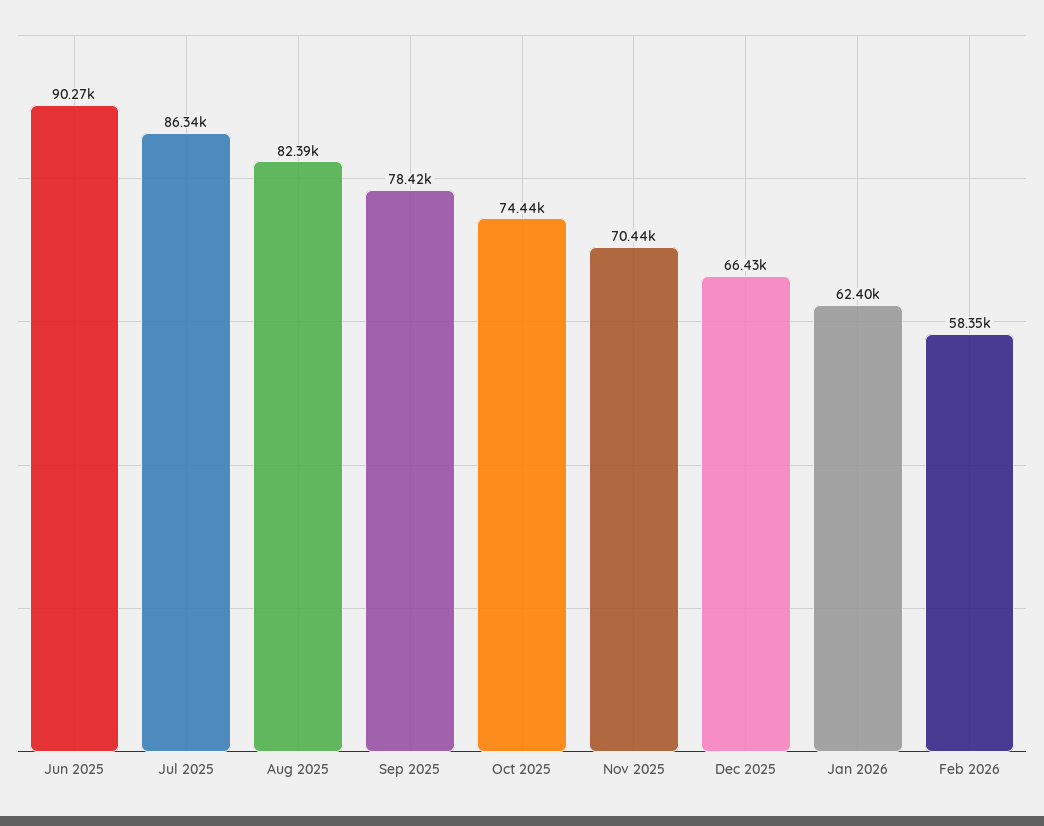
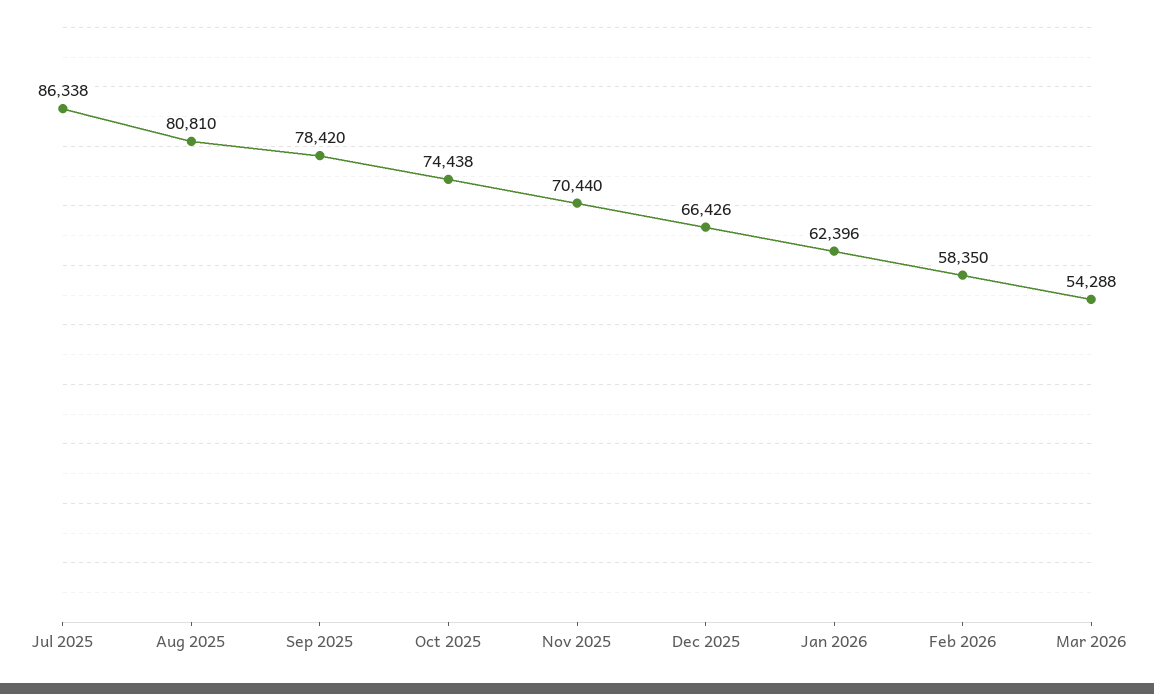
Jun 2025: 90270 -> none
Aug 2025: 82390 -> 80810
Mar 2026: none -> 54288

